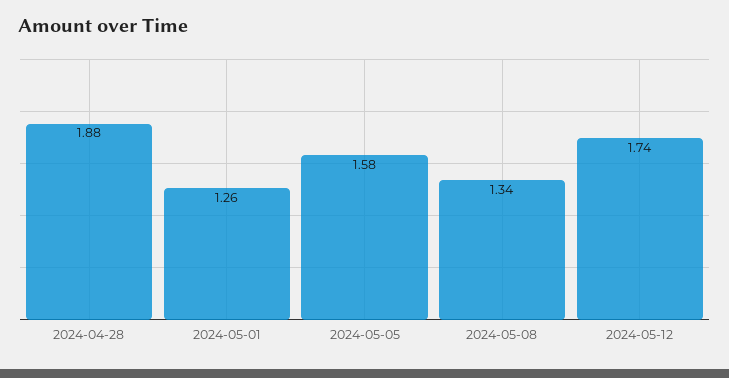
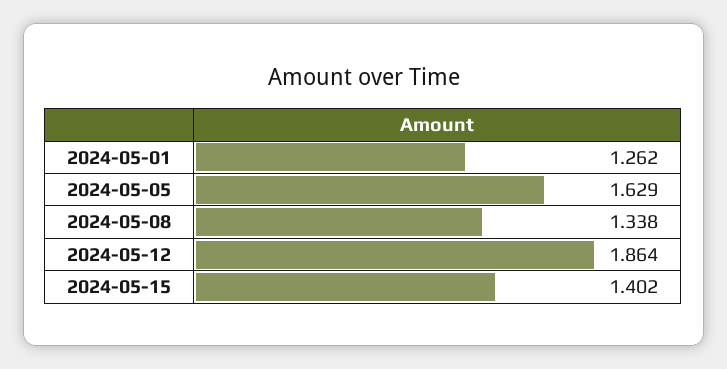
2024-04-28: 1.88 -> none
2024-05-05: 1.58 -> 1.629
2024-05-12: 1.74 -> 1.864
2024-05-15: none -> 1.402

